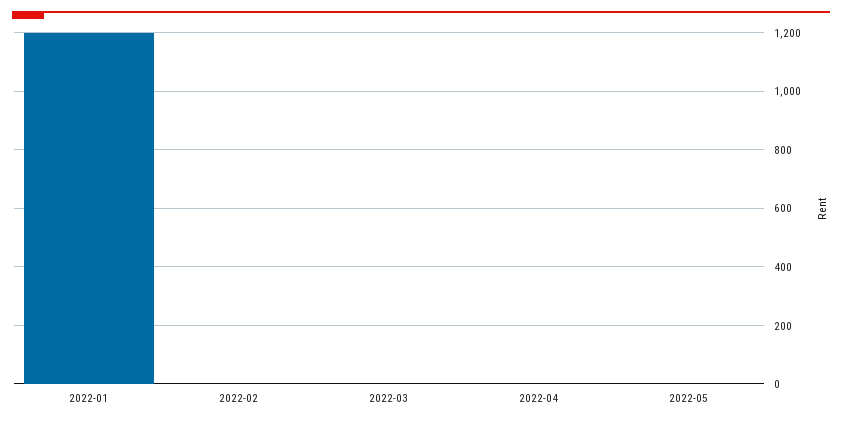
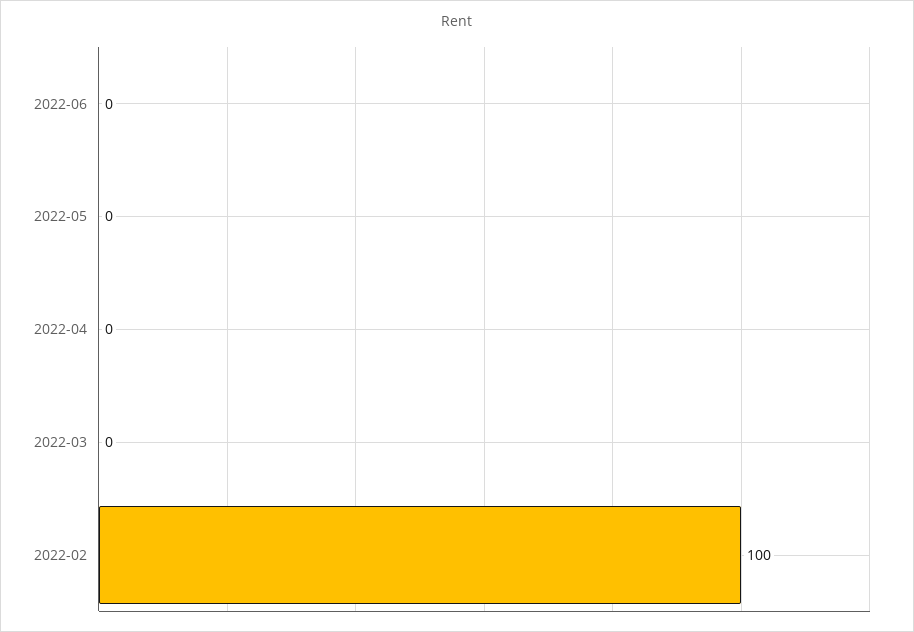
2022-01: 1200 -> none
2022-02: 0 -> 100
2022-06: none -> 0

